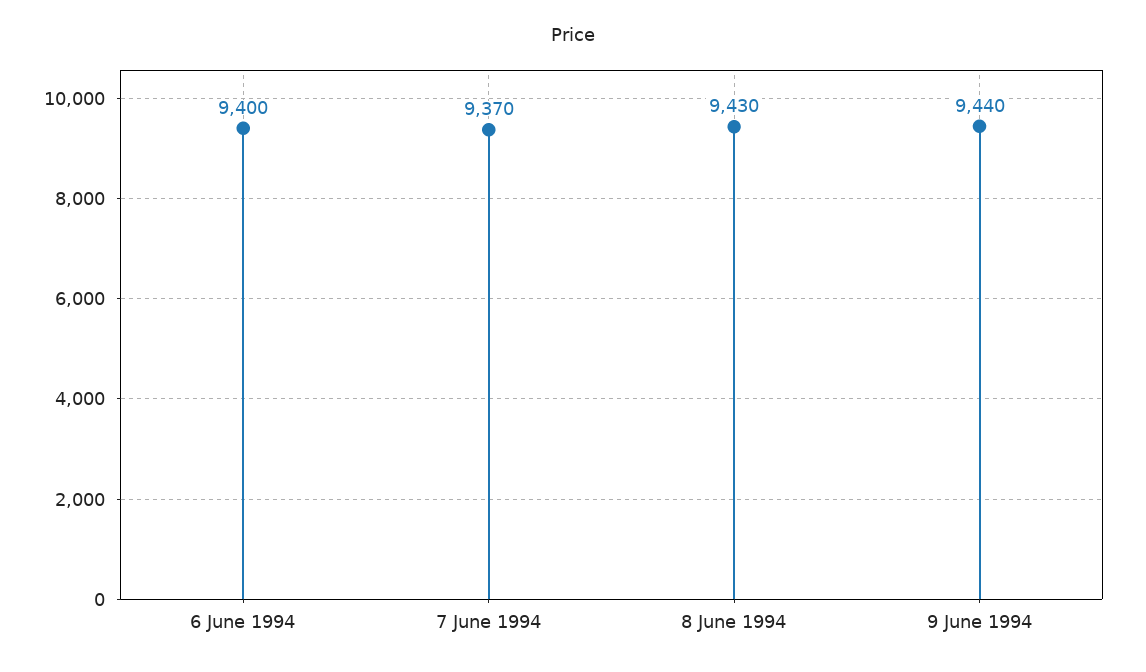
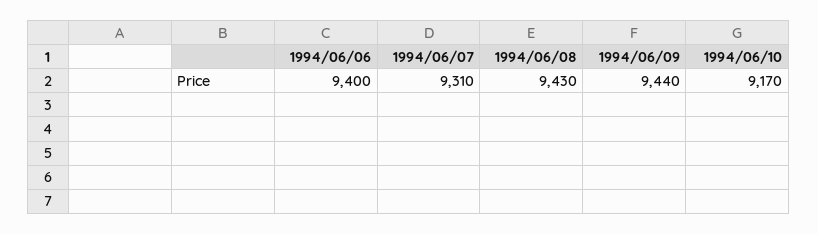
7 June 1994: 9370 -> 9310
1994/06/10: none -> 9170

